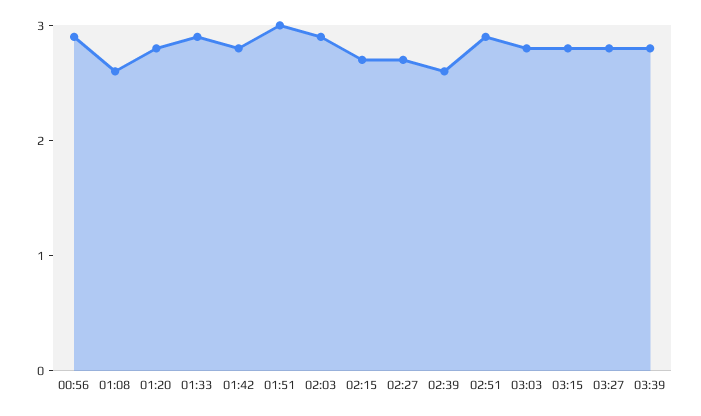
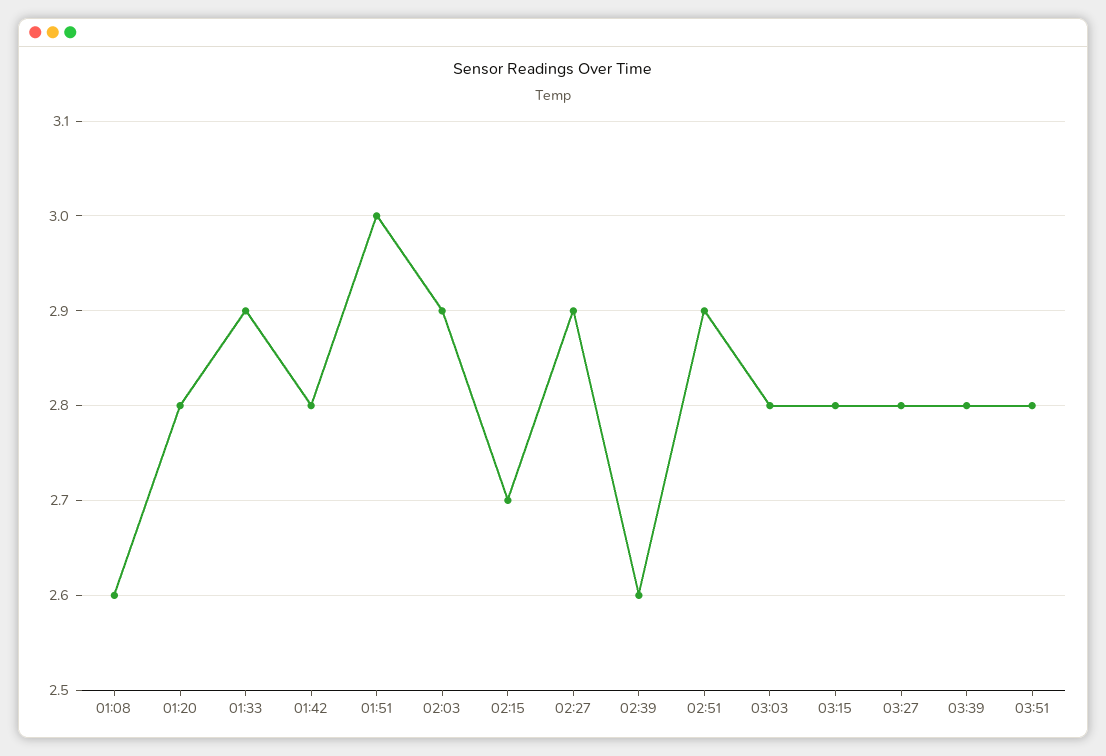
00:56: 2.9 -> none
02:27: 2.7 -> 2.9
03:51: none -> 2.8

